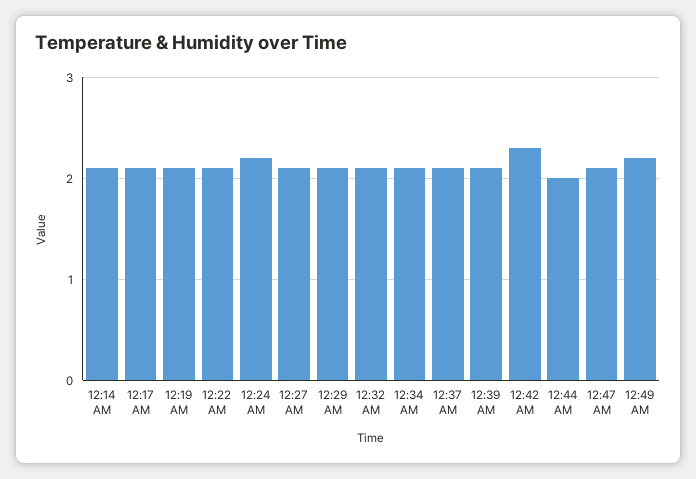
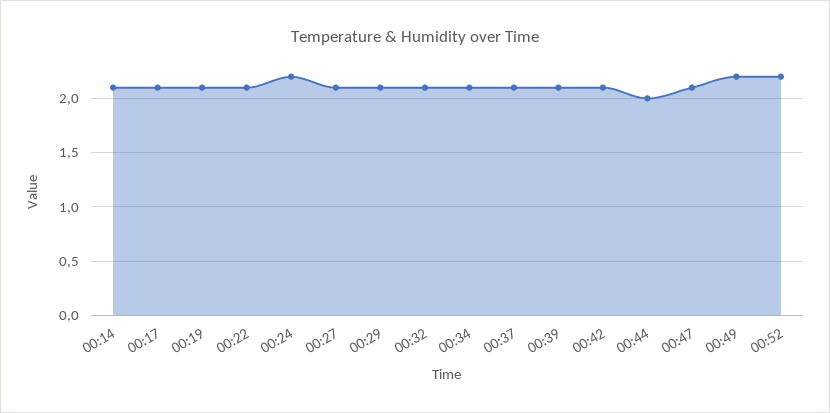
12:42 AM: 2.3 -> 2.1
00:52: none -> 2.2

